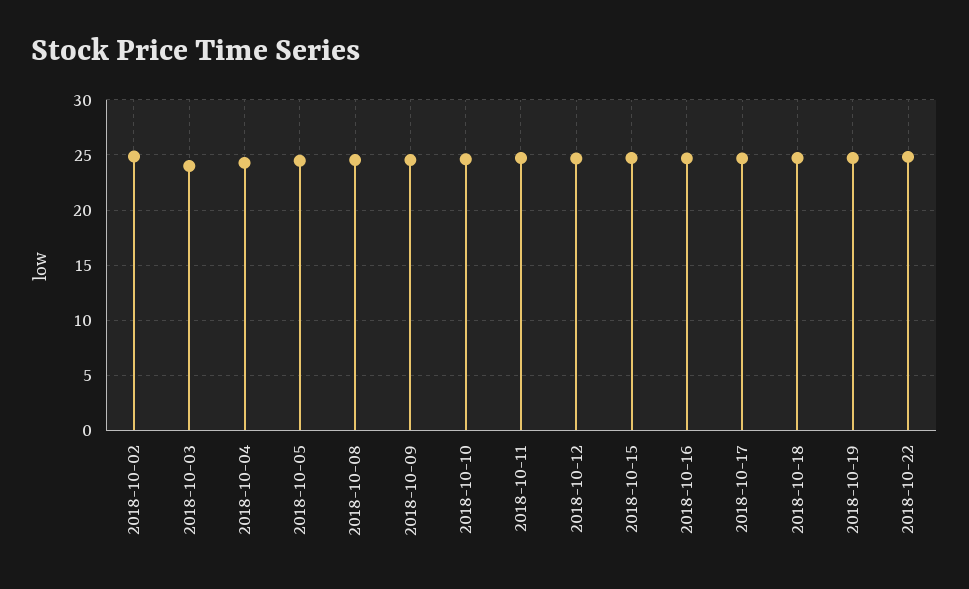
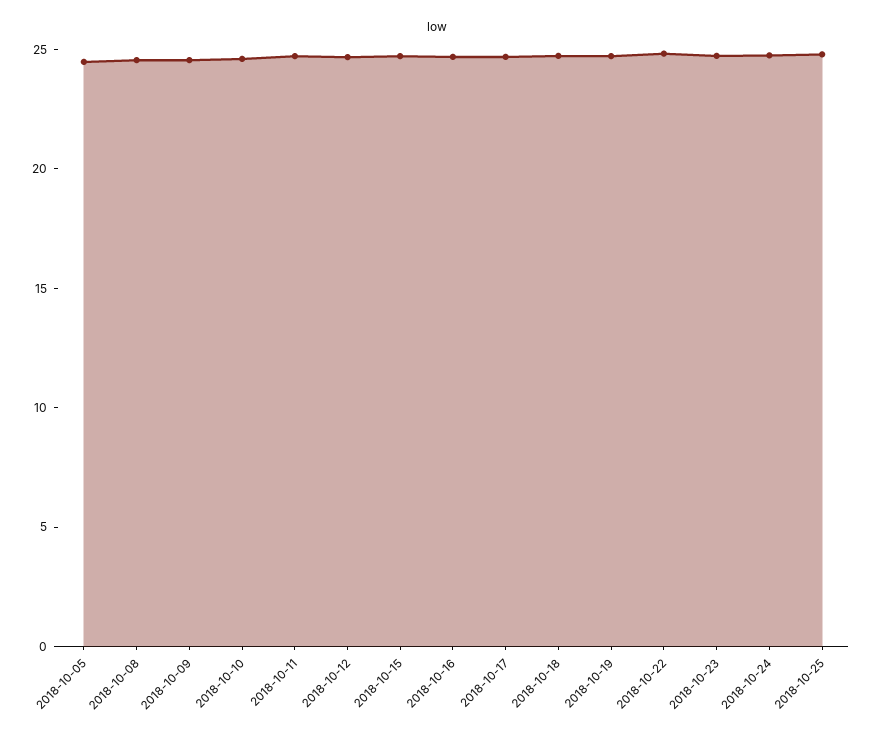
2018-10-02: 25 -> none
2018-10-03: 24 -> none
2018-10-04: 24 -> none
2018-10-23: none -> 25
2018-10-24: none -> 25
2018-10-25: none -> 25

